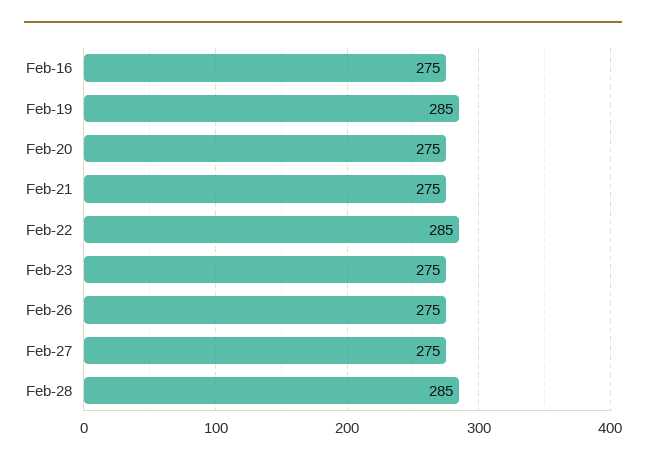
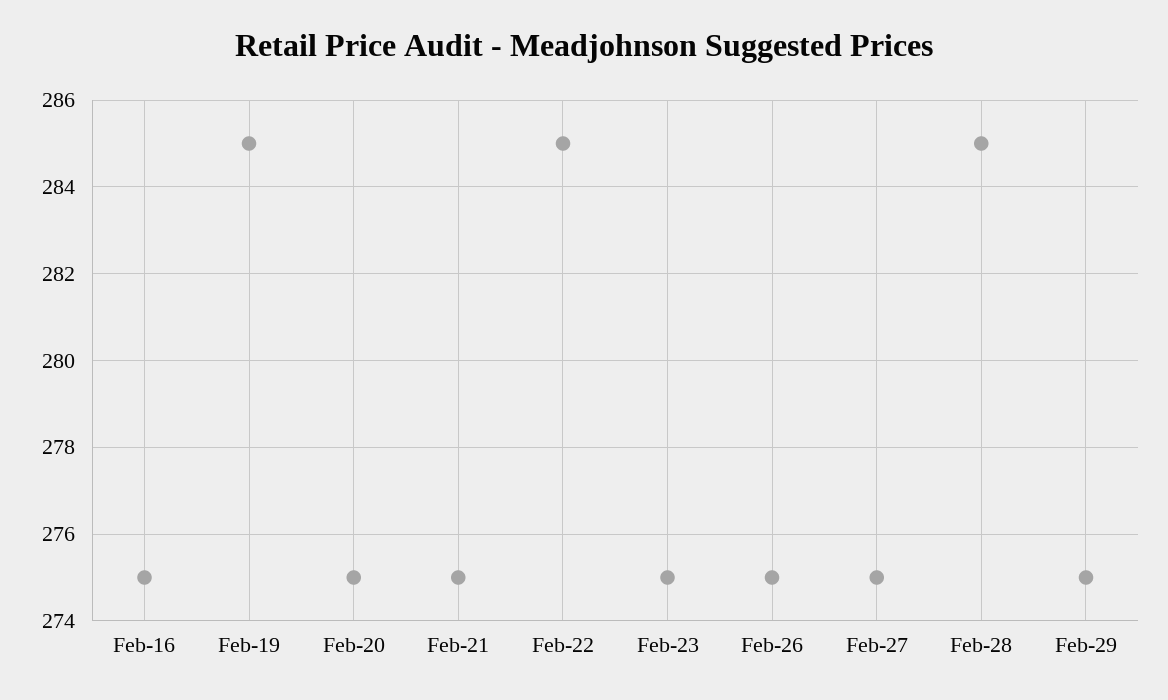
Feb-29: none -> 275

